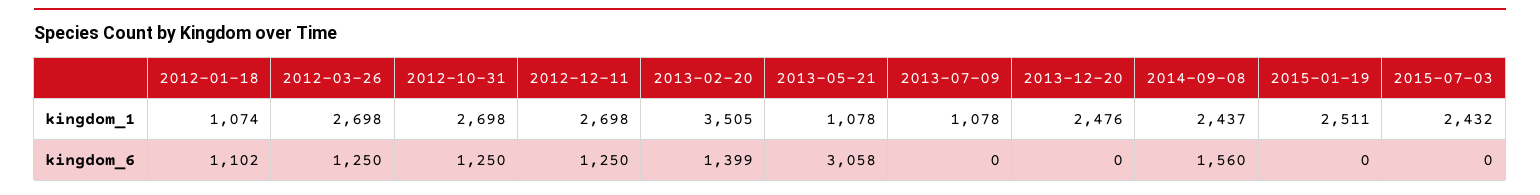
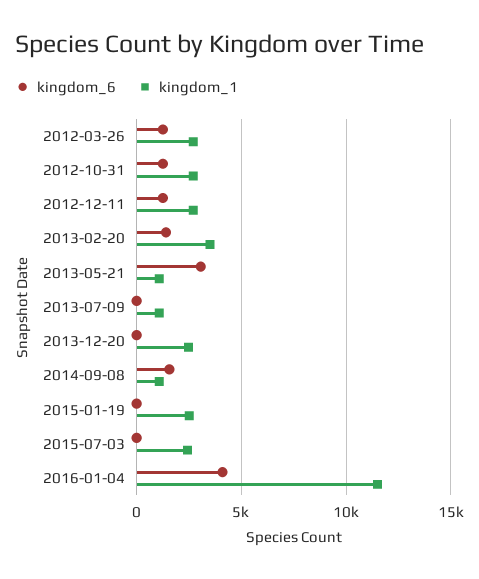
kingdom_1, 2012-01-18: 1074 -> none
kingdom_1, 2014-09-08: 2437 -> 1000
kingdom_6, 2012-01-18: 1102 -> none
kingdom_6, 2016-01-04: none -> 4000
kingdom_1, 2016-01-04: none -> 11500

